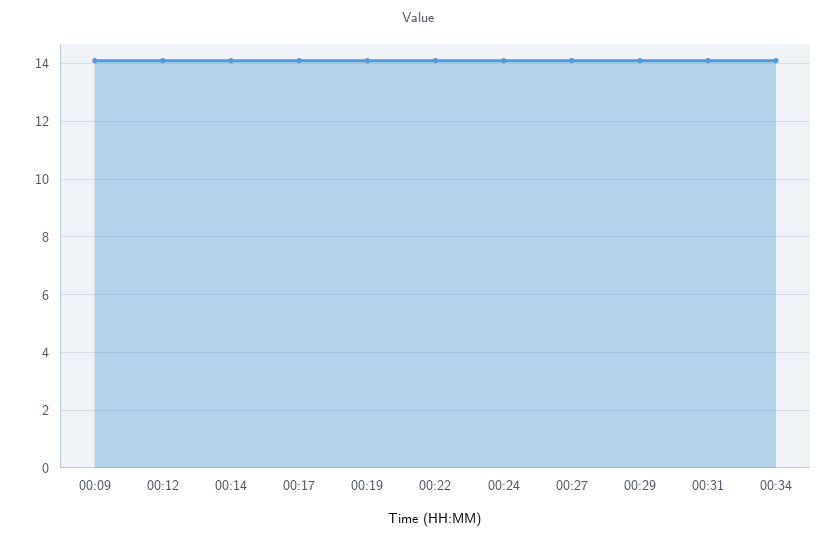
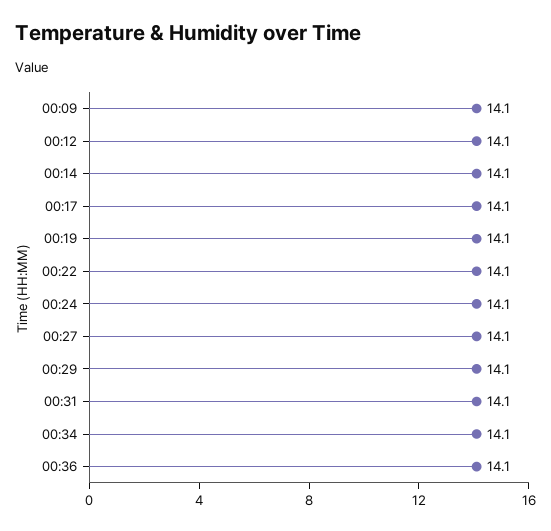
00:36: none -> 14.1

